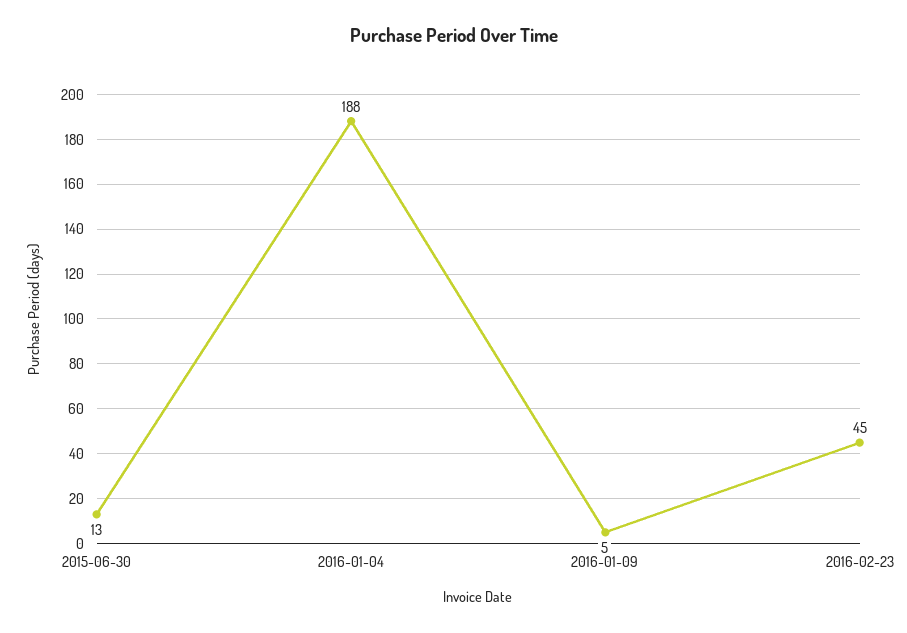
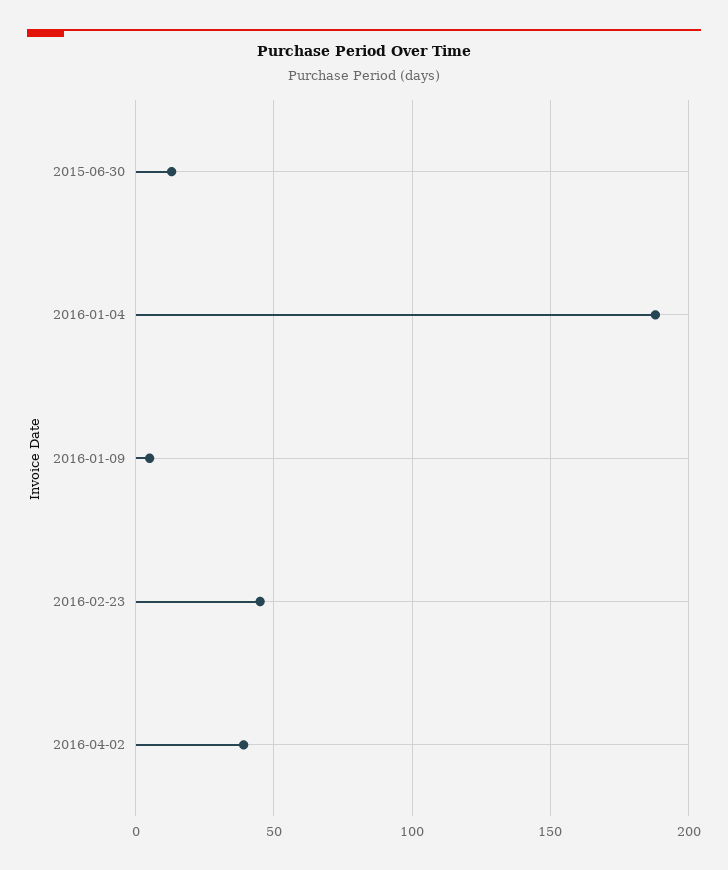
2016-04-02: none -> 40

